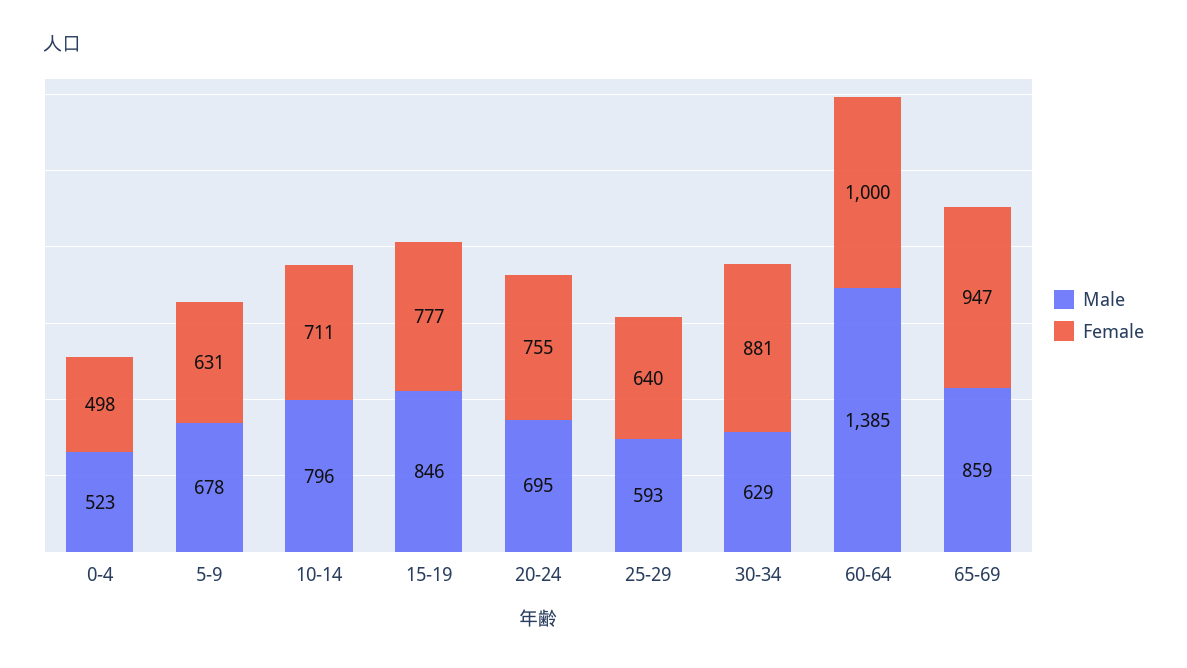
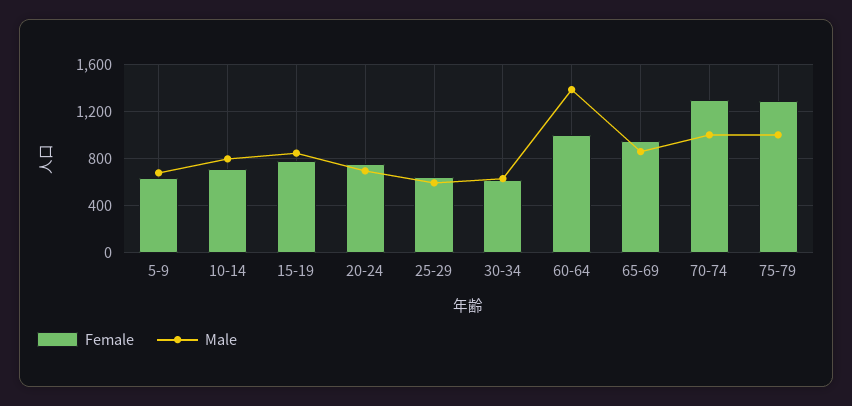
Male, 0-4: 523 -> none
Female, 0-4: 498 -> none
Female, 30-34: 881 -> 600
Female, 70-74: none -> 1300
Male, 70-74: none -> 1000
Female, 75-79: none -> 1300
Male, 75-79: none -> 1000

